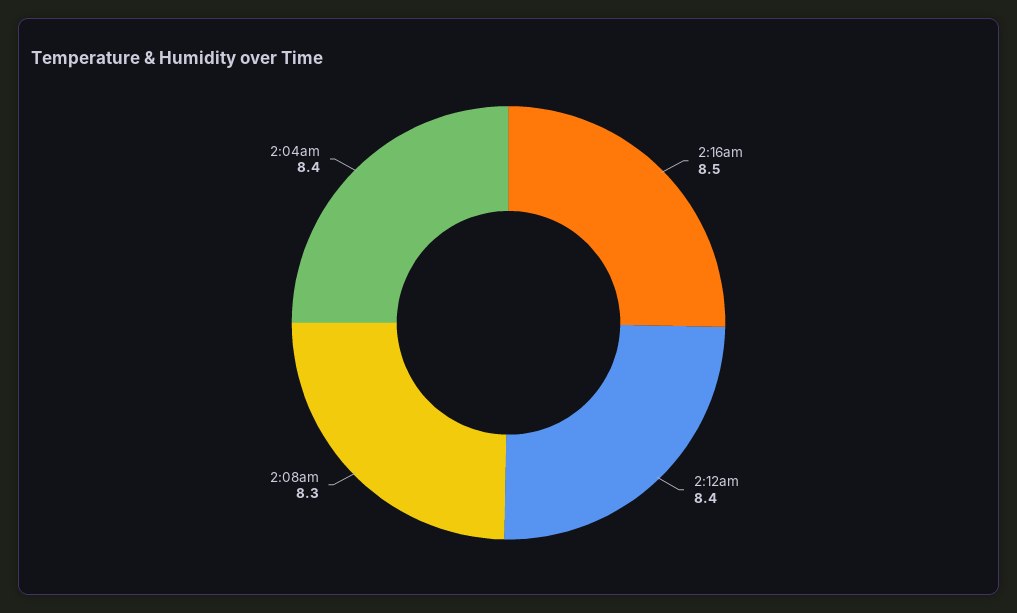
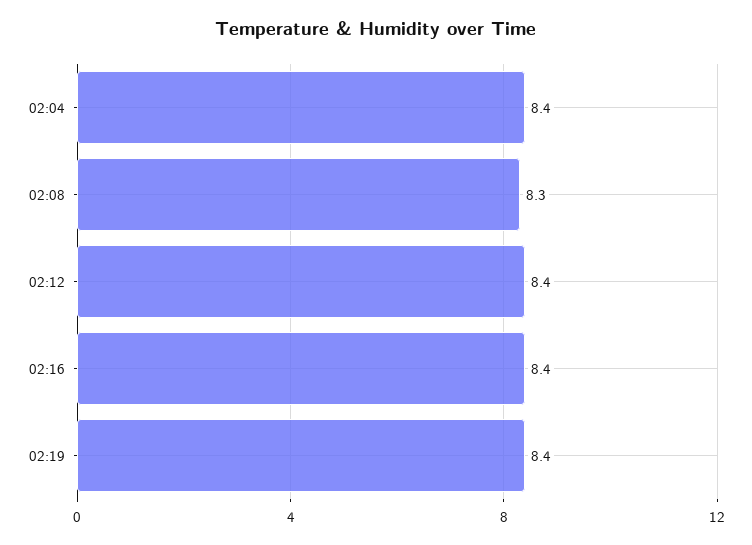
2:16am: 8.5 -> 8.4
02:19: none -> 8.4

